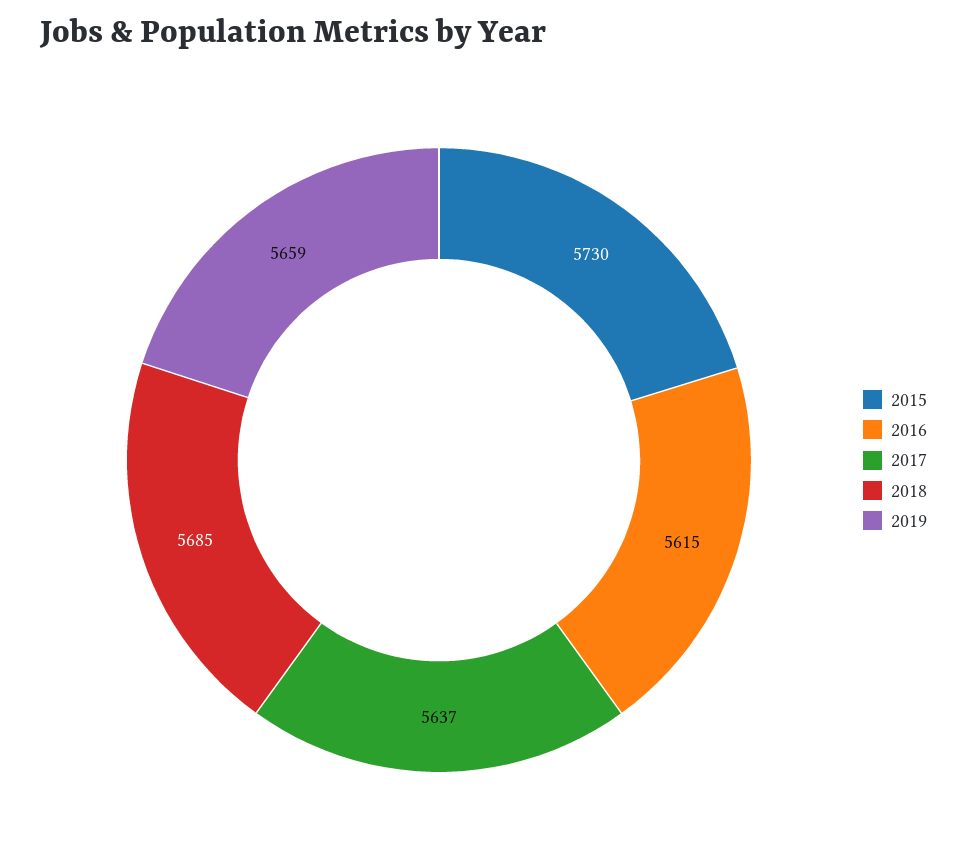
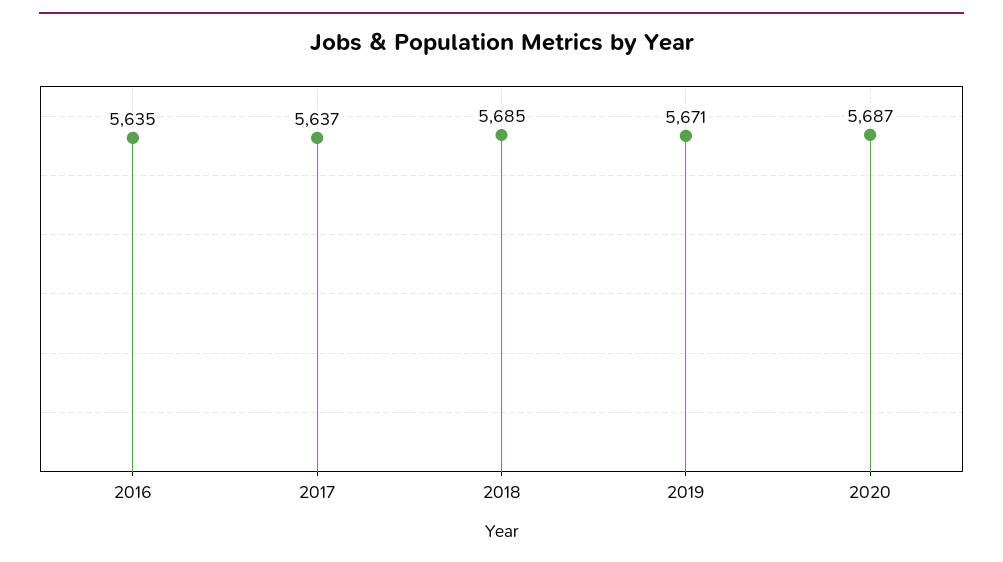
2015: 5730 -> none
2016: 5615 -> 5635
2019: 5659 -> 5671
2020: none -> 5687

